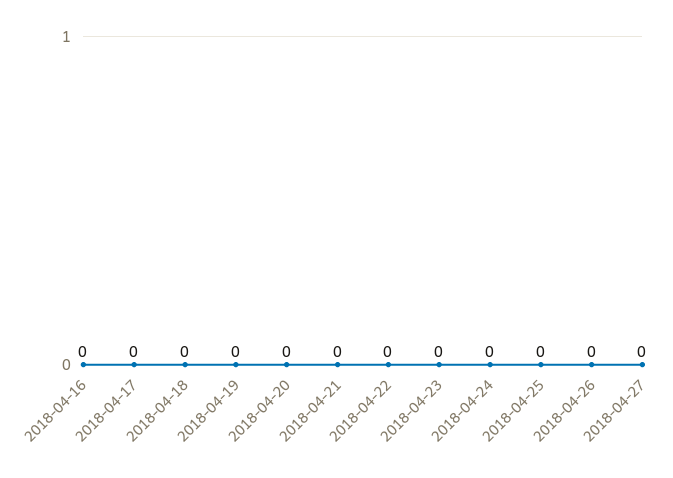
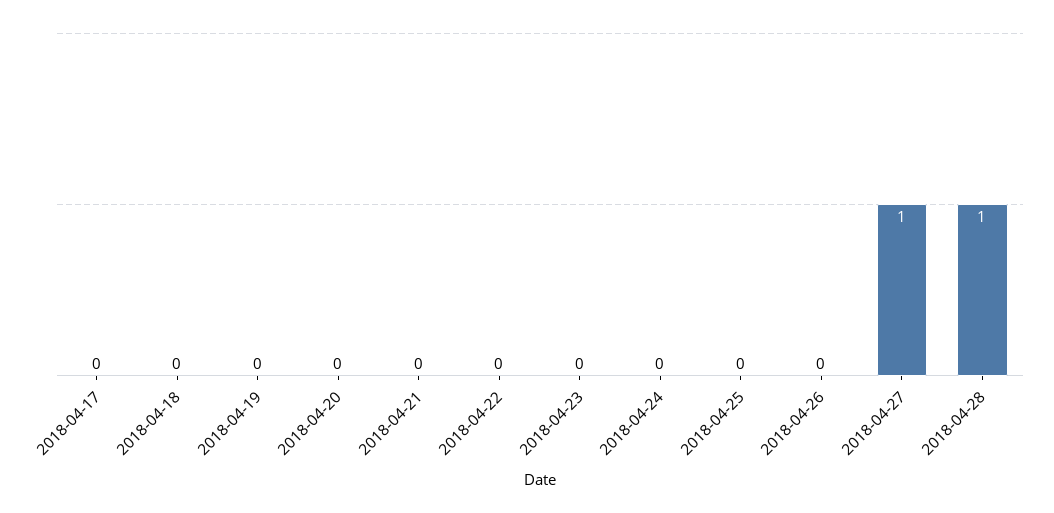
2018-04-16: 0 -> none
2018-04-27: 0 -> 1
2018-04-28: none -> 1

